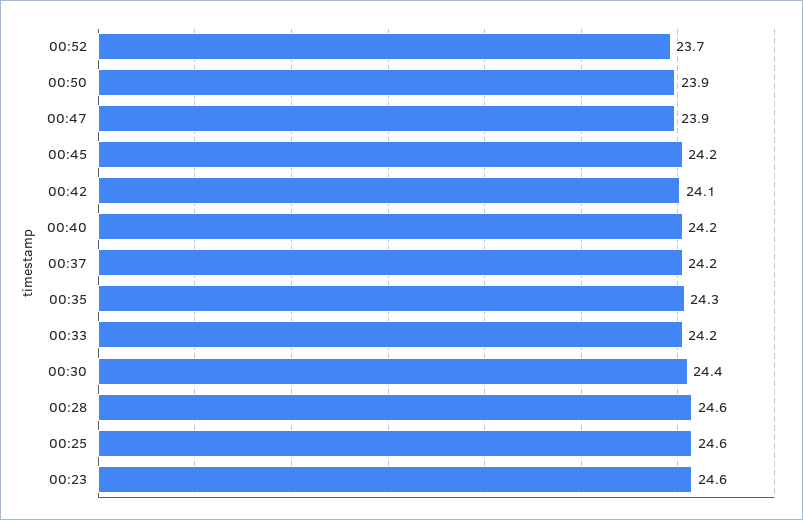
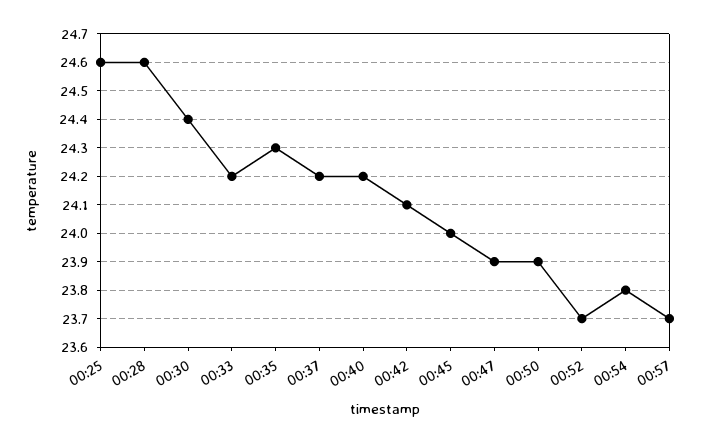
00:45: 24.2 -> 24
00:23: 24.6 -> none
00:54: none -> 23.8
00:57: none -> 23.7

